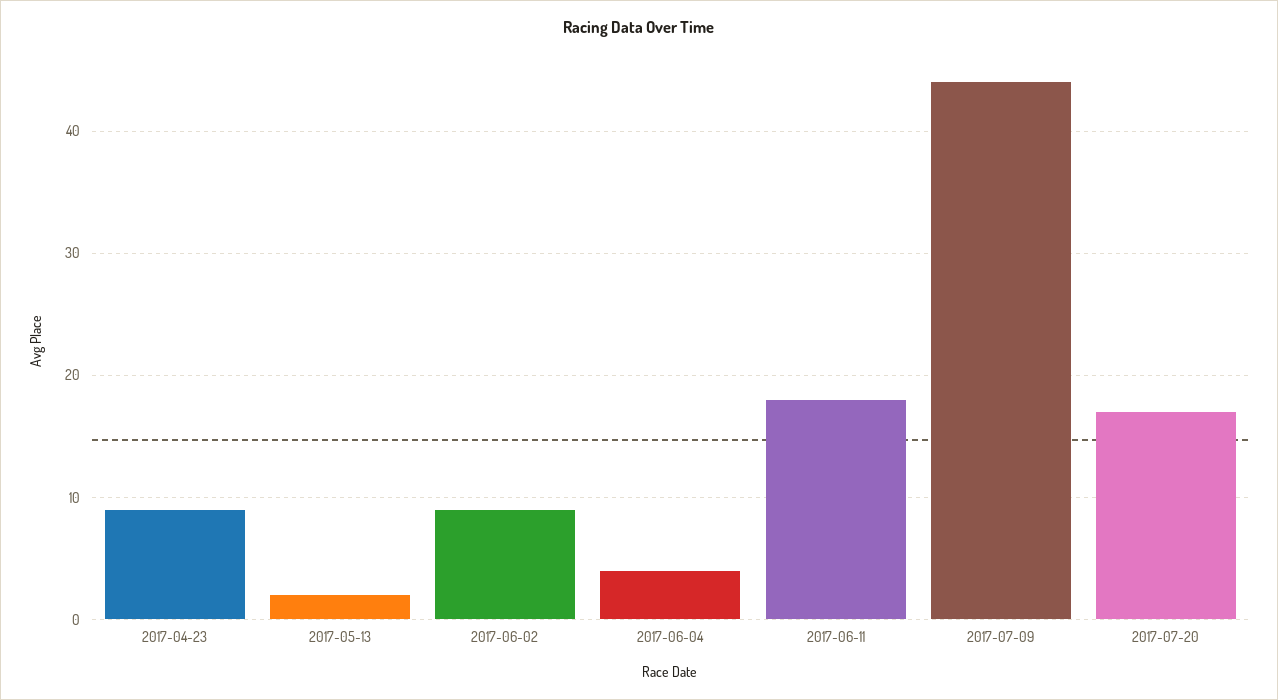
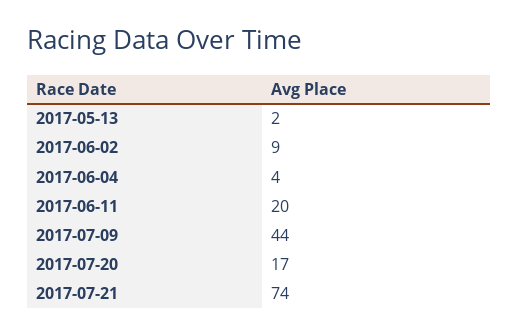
2017-04-23: 9 -> none
2017-06-11: 18 -> 20
2017-07-21: none -> 74

